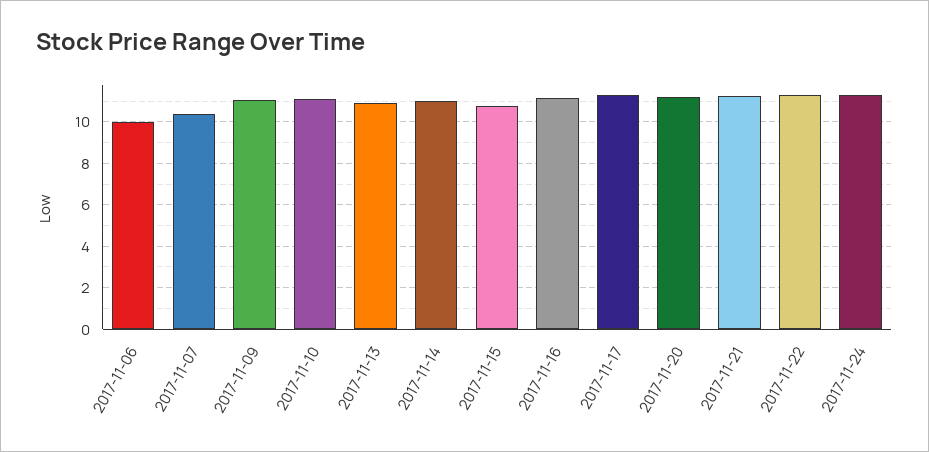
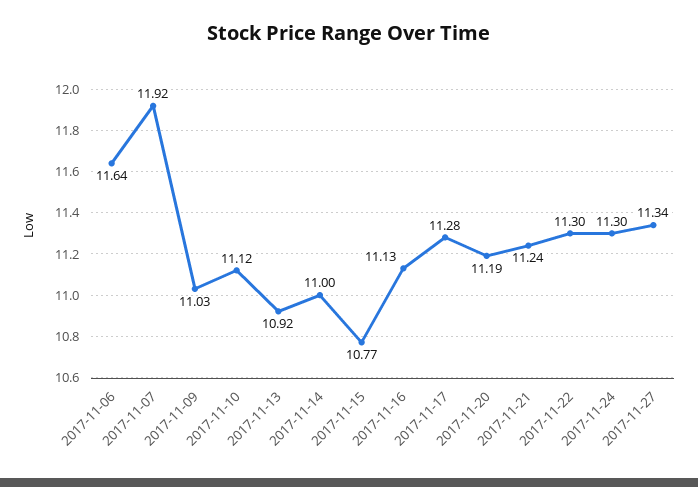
2017-11-06: 10 -> 11.64
2017-11-07: 10.5 -> 11.92
2017-11-27: none -> 11.34

